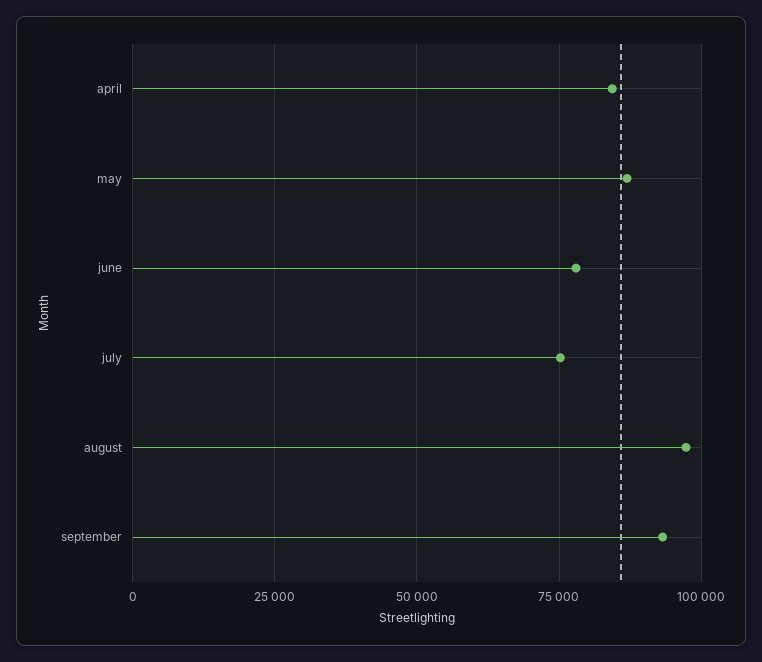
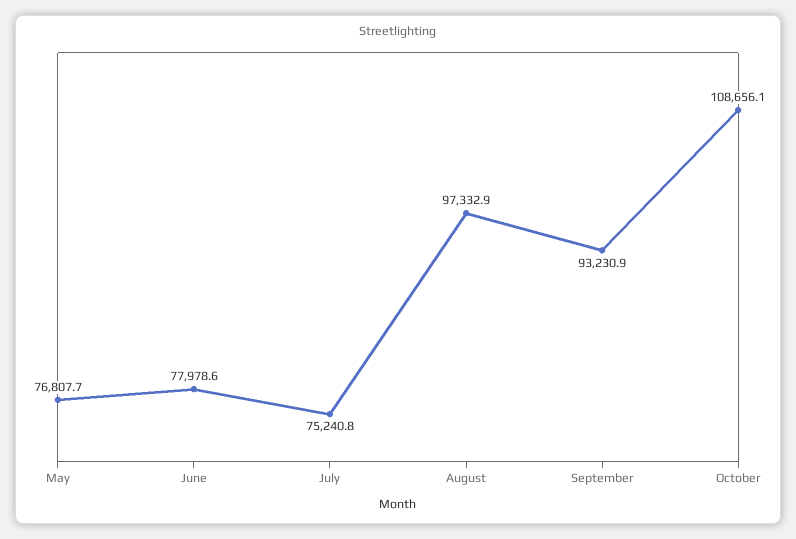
april: 85000 -> none
may: 87500 -> 76807.7
October: none -> 108656.1

